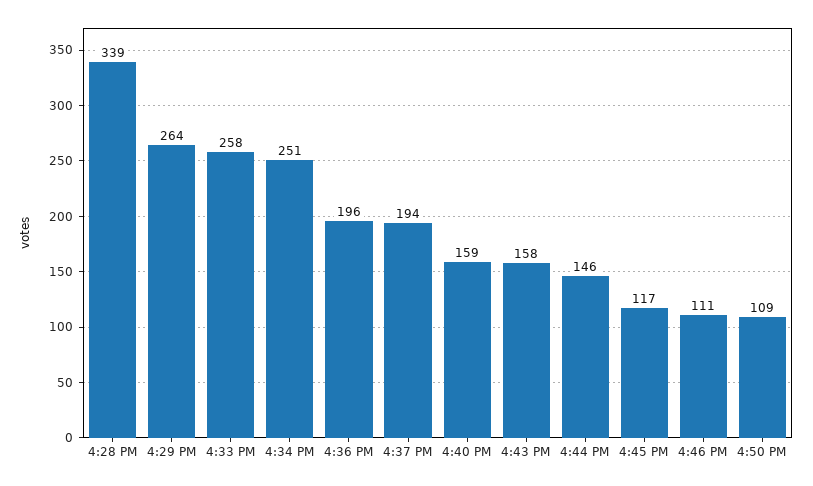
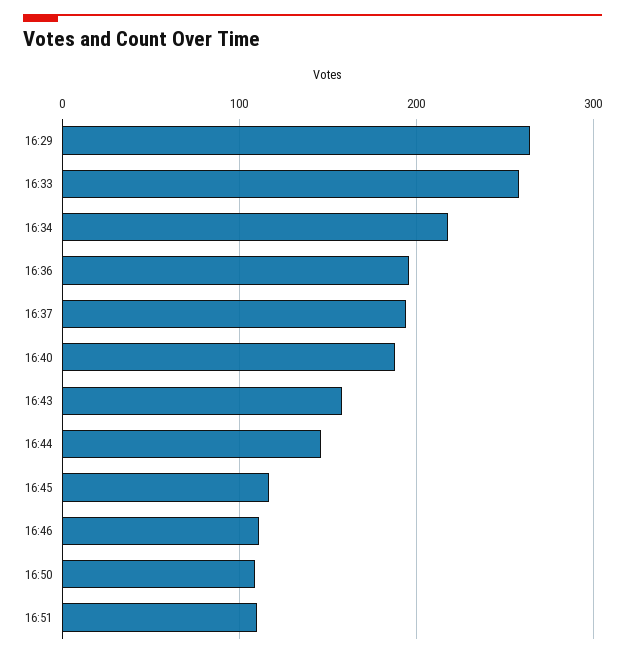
4:28 PM: 339 -> none
4:34 PM: 251 -> 220
4:40 PM: 159 -> 190
16:51: none -> 110

